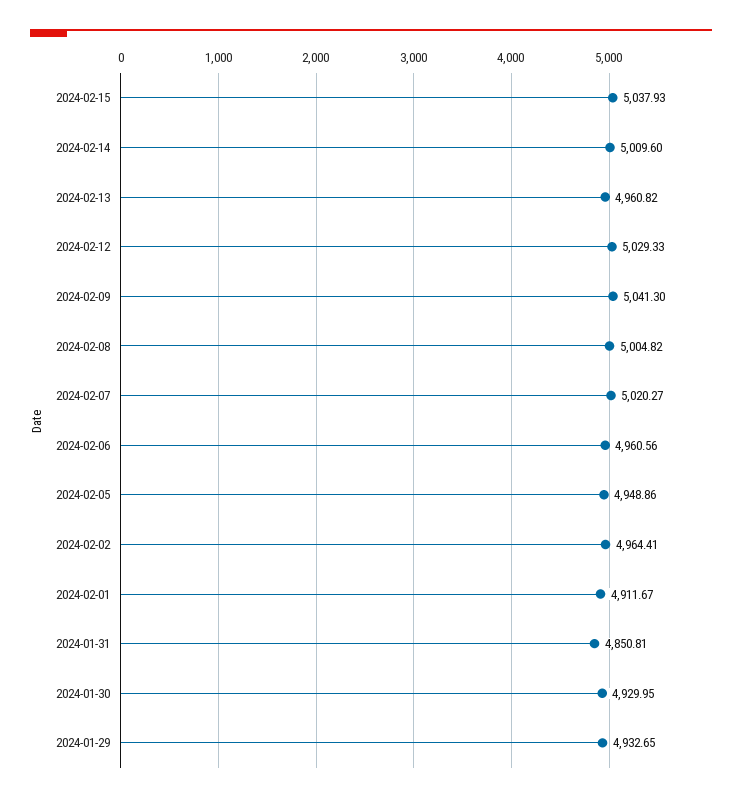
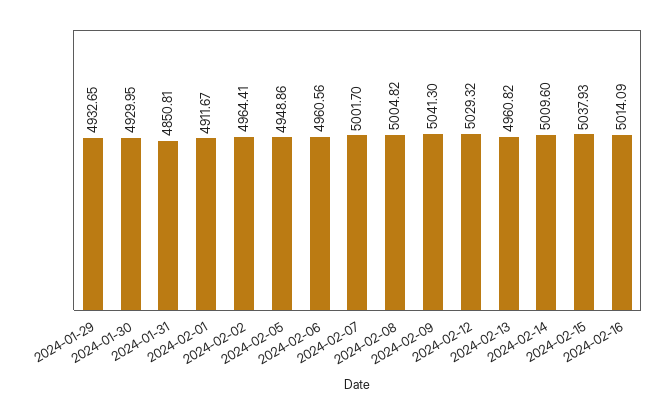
2024-02-12: 5029.33 -> 5029.32
2024-02-07: 5020.27 -> 5001.7
2024-02-16: none -> 5014.09

